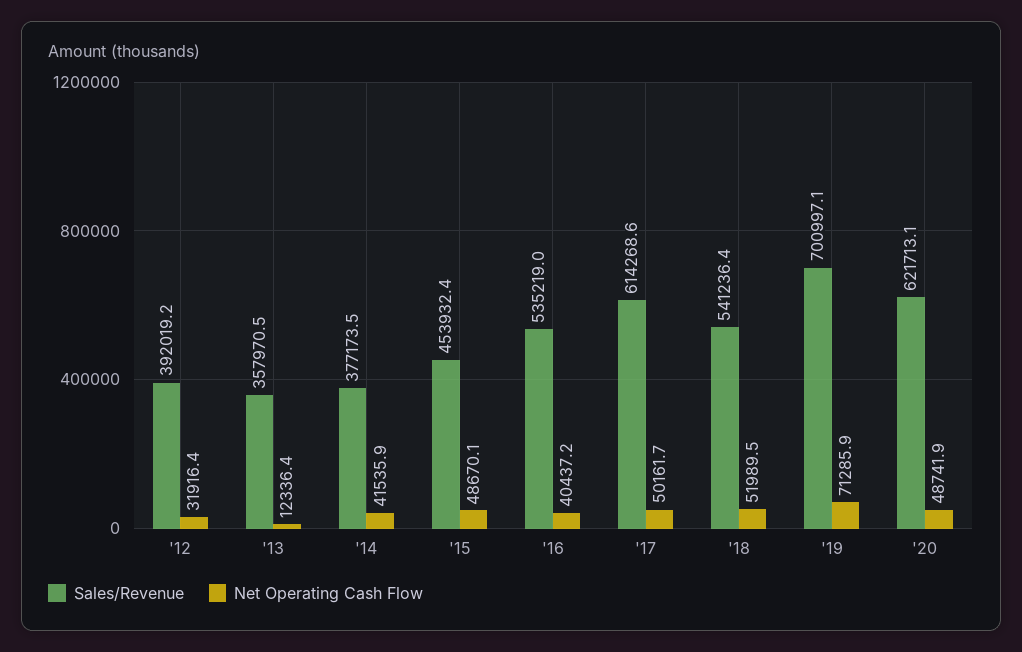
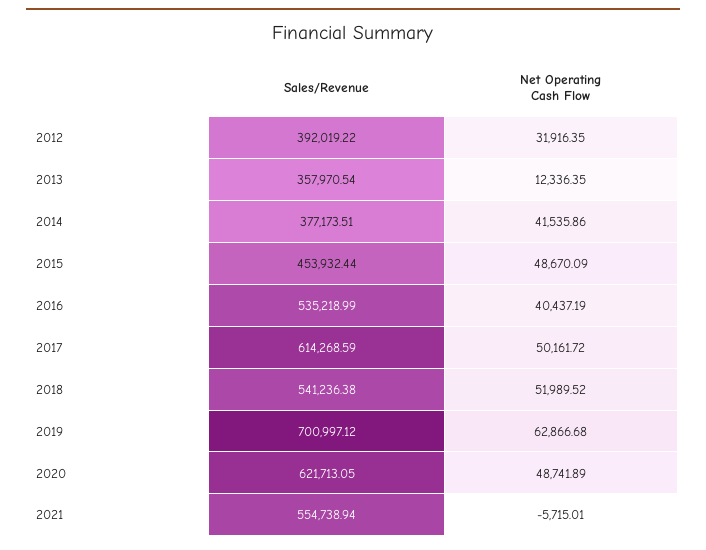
Net Operating Cash Flow, '19: 71285.9 -> 62866.68
Sales/Revenue, 2021: none -> 554738.94
Net Operating Cash Flow, 2021: none -> -5715.01

